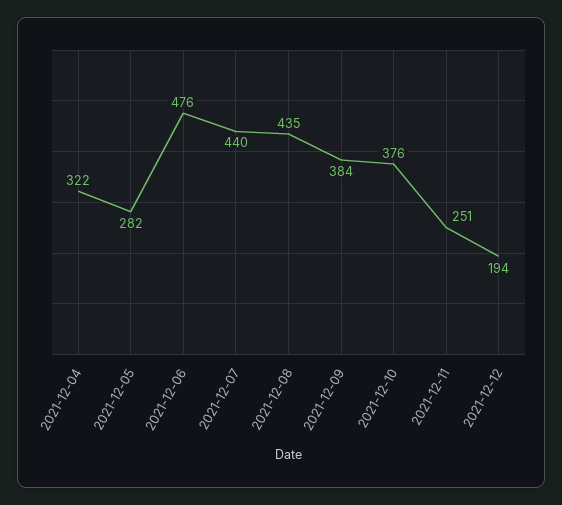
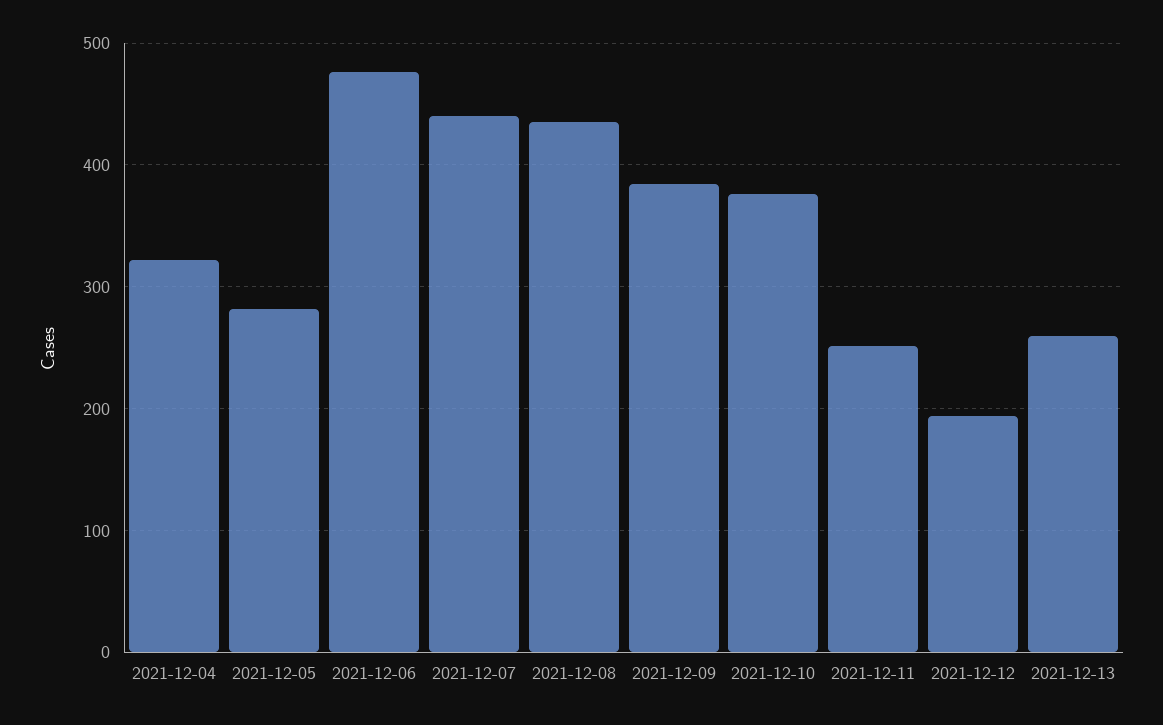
2021-12-13: none -> 260

